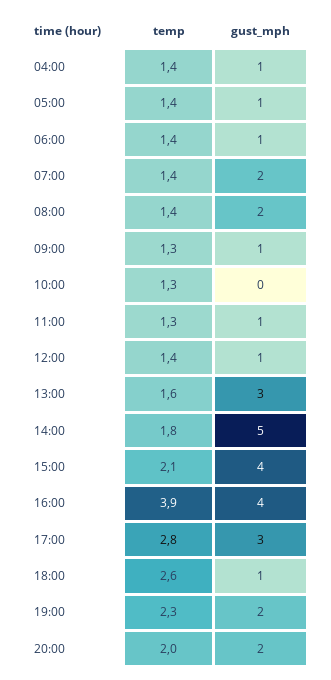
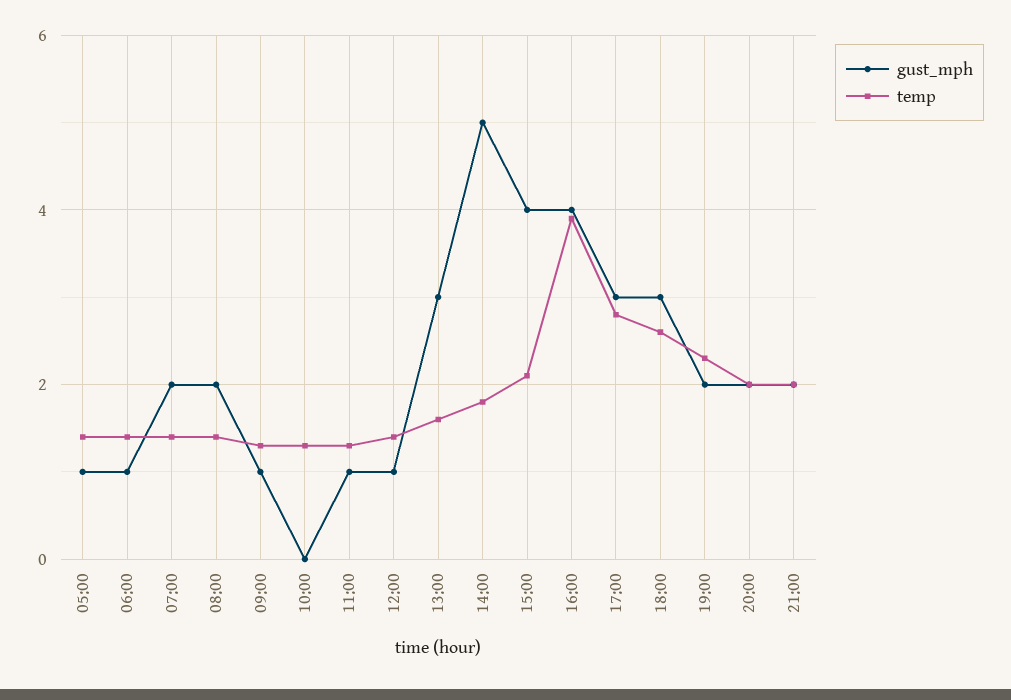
temp, 04:00: 1.4 -> none
gust_mph, 04:00: 1 -> none
gust_mph, 18:00: 1 -> 3
gust_mph, 21:00: none -> 2
temp, 21:00: none -> 2

